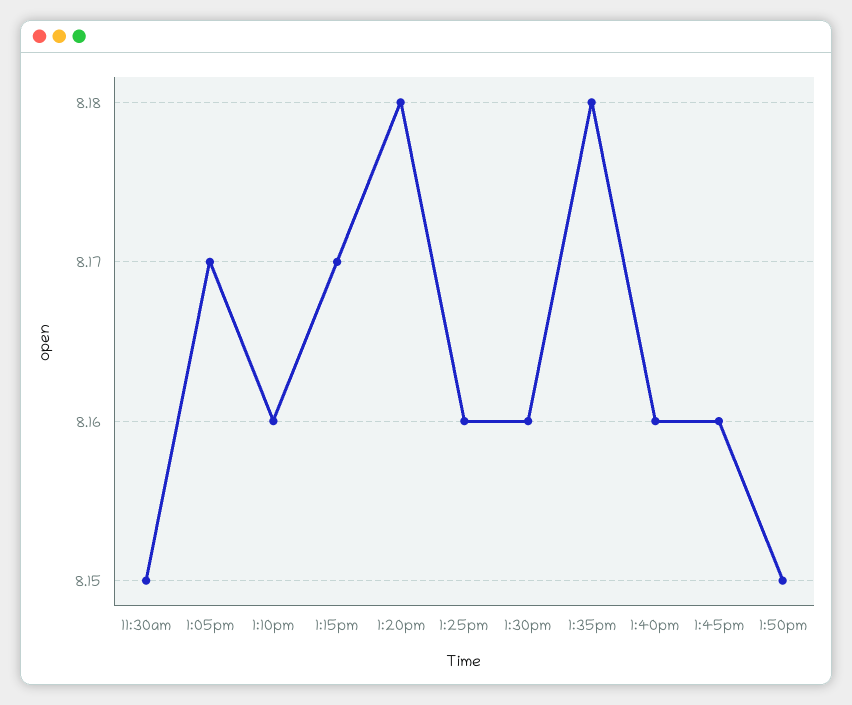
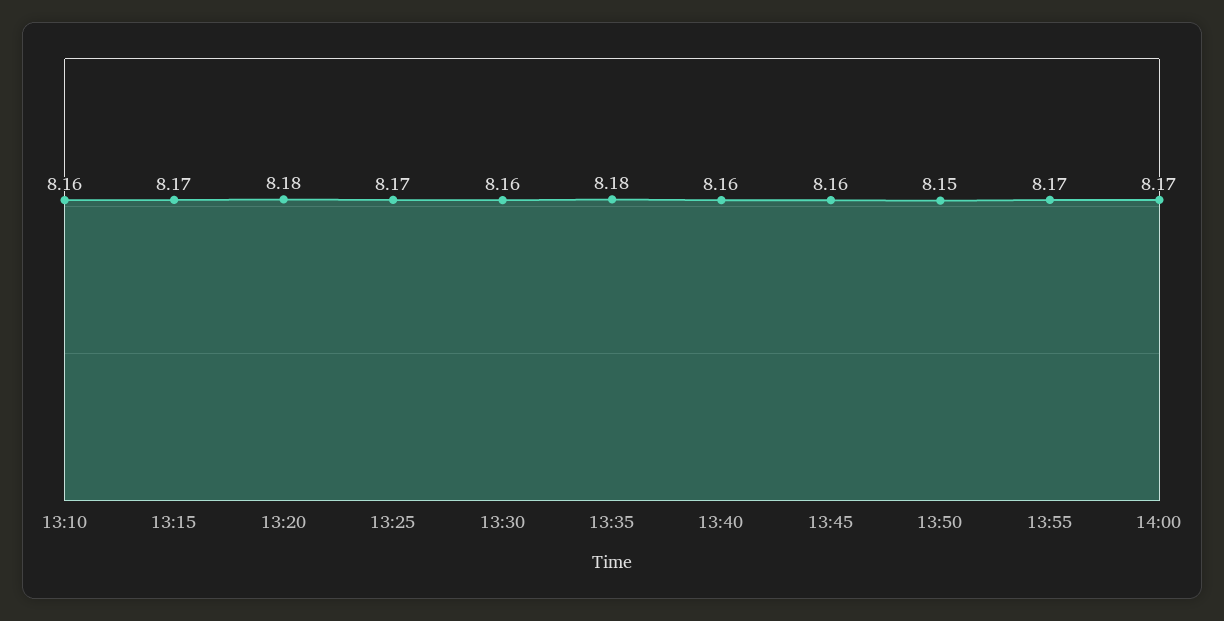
11:30am: 8.15 -> none
1:05pm: 8.17 -> none
1:25pm: 8.16 -> 8.17
13:55: none -> 8.17
14:00: none -> 8.17

